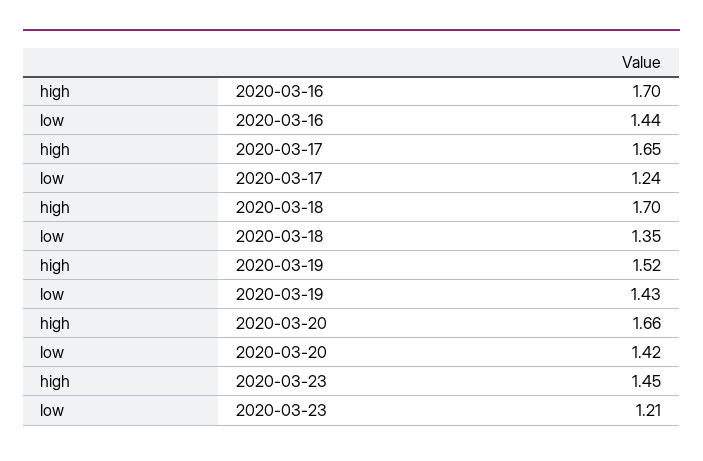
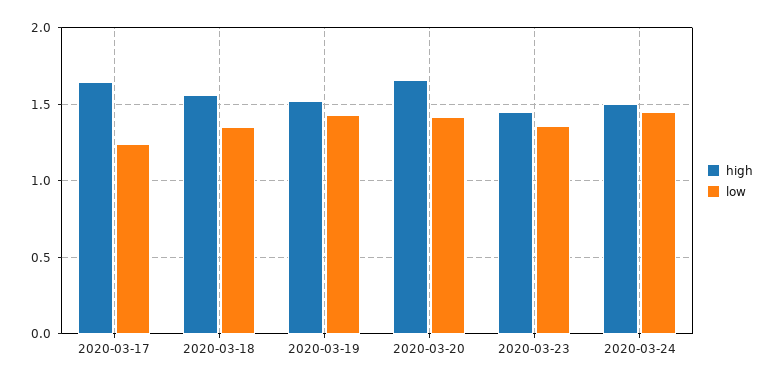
high, 2020-03-16: 1.7 -> none
low, 2020-03-16: 1.44 -> none
high, 2020-03-18: 1.7 -> 1.55
low, 2020-03-23: 1.21 -> 1.35
high, 2020-03-24: none -> 1.5
low, 2020-03-24: none -> 1.45

